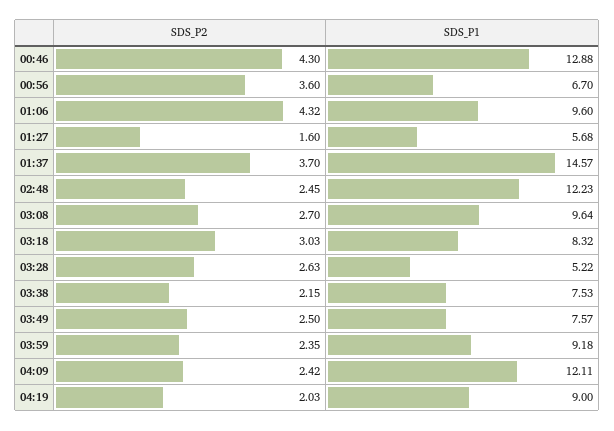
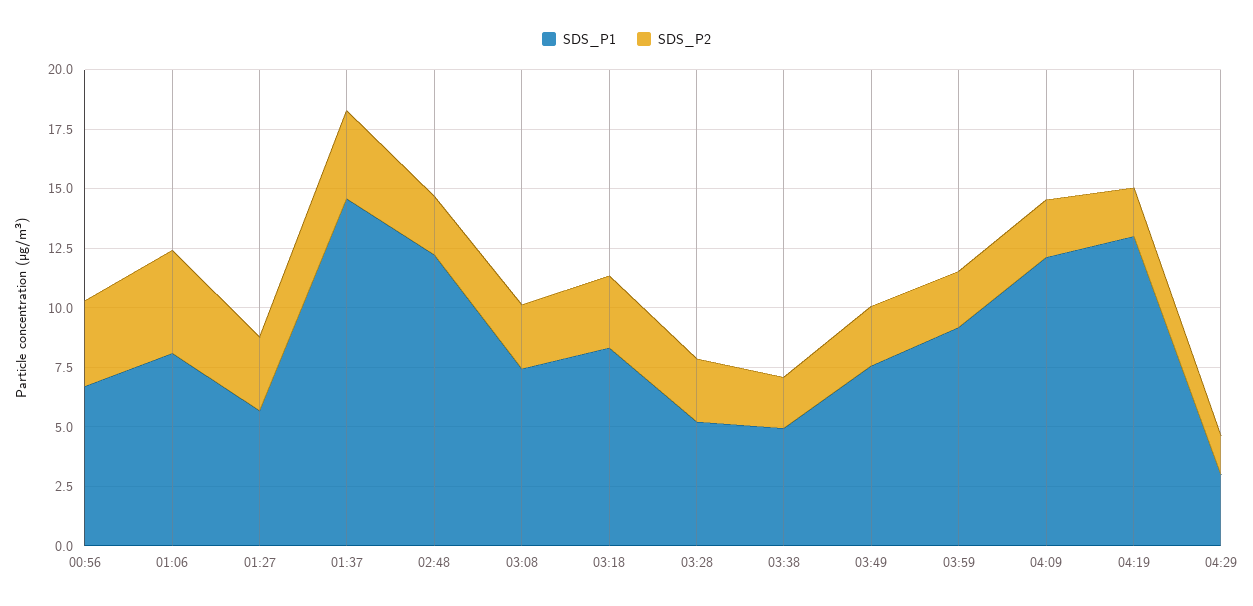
SDS_P2, 00:46: 4.3 -> none
SDS_P1, 00:46: 12.88 -> none
SDS_P1, 01:06: 9.6 -> 8
SDS_P2, 01:27: 1.6 -> 3
SDS_P1, 03:08: 9.64 -> 7.5
SDS_P1, 03:38: 7.53 -> 5
SDS_P1, 04:19: 9 -> 13
SDS_P1, 04:29: none -> 3
SDS_P2, 04:29: none -> 1.5

